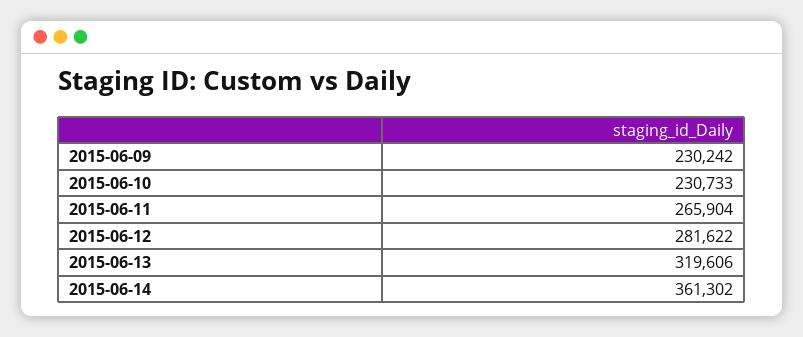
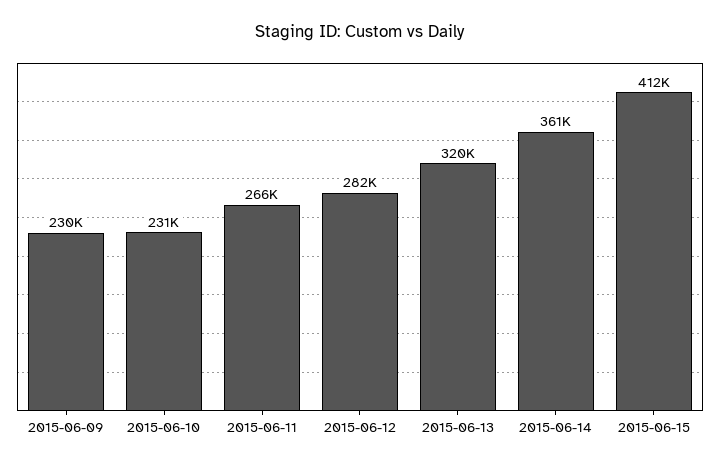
2015-06-15: none -> 412000

